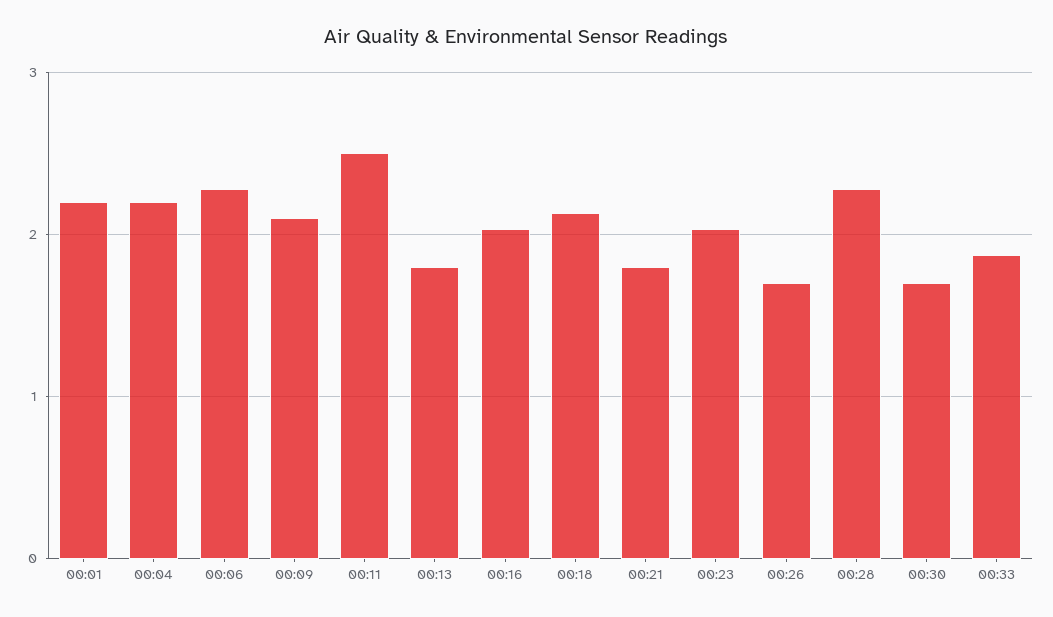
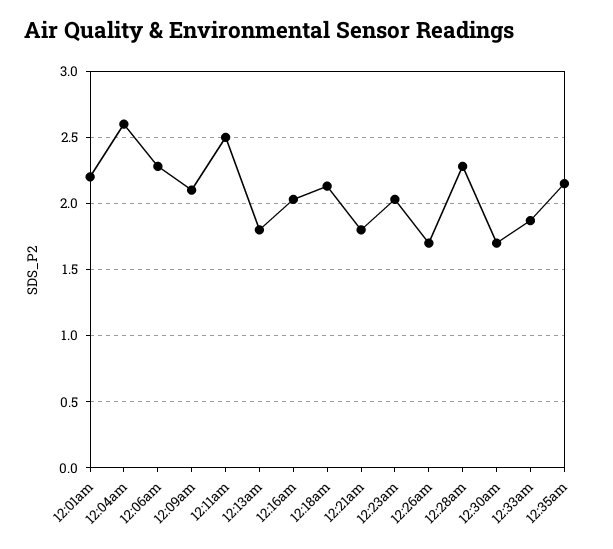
00:04: 2.2 -> 2.6
12:35am: none -> 2.15

